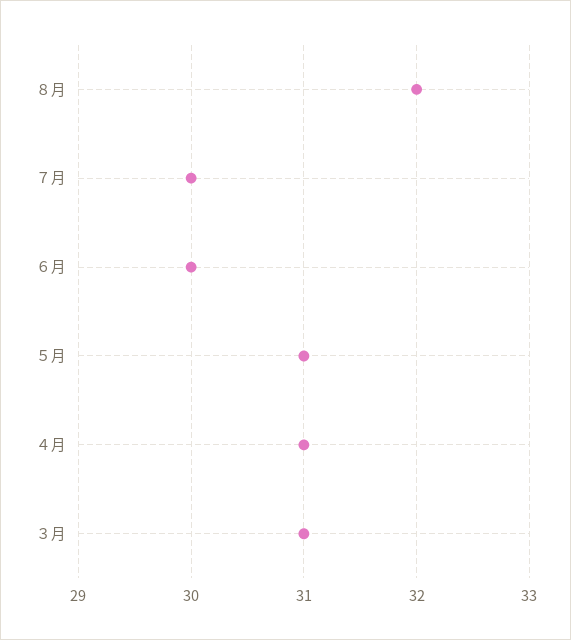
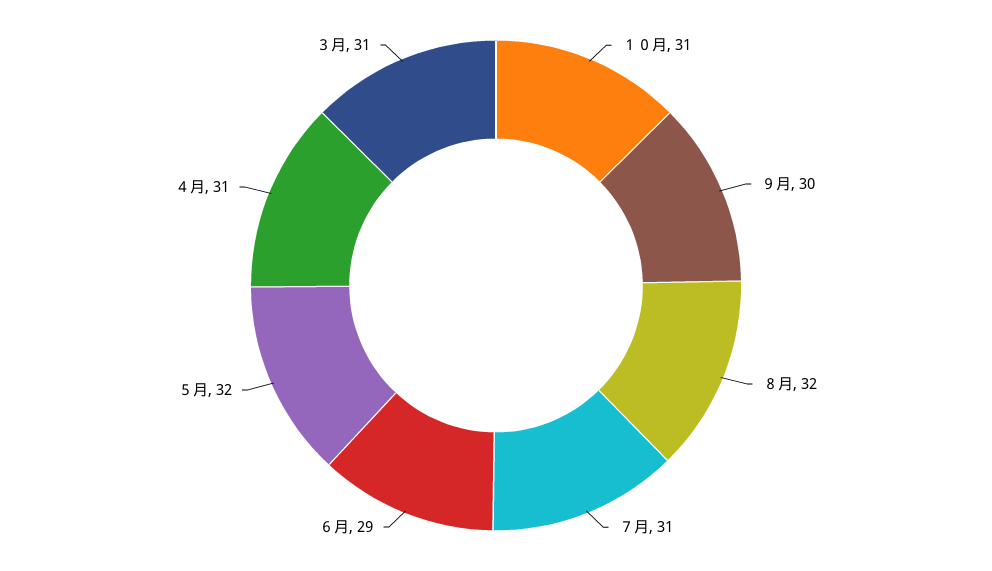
７月: 30 -> 31
６月: 30 -> 29
５月: 31 -> 32
１０月: none -> 31
９月: none -> 30

